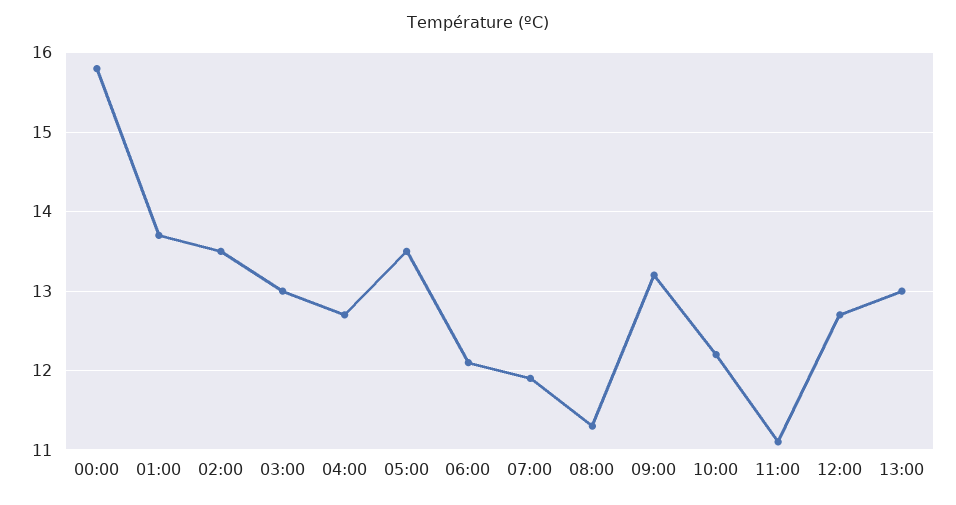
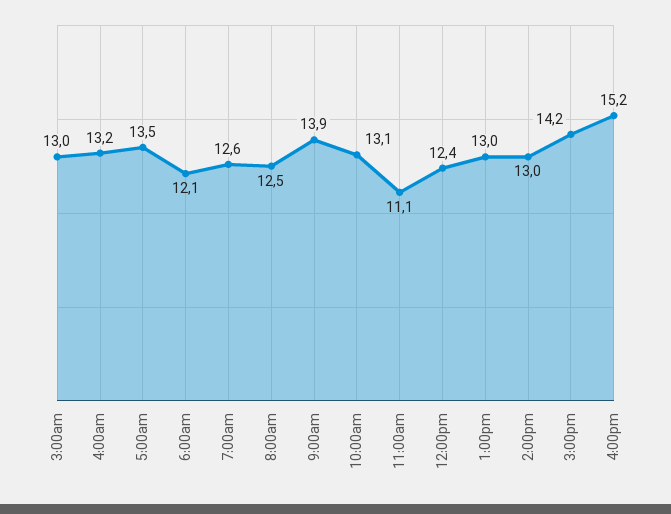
00:00: 15.8 -> none
01:00: 13.7 -> none
02:00: 13.5 -> none
04:00: 12.7 -> 13.2
07:00: 11.9 -> 12.6
08:00: 11.3 -> 12.5
09:00: 13.2 -> 13.9
10:00: 12.2 -> 13.1
12:00: 12.7 -> 12.4
2:00pm: none -> 13
3:00pm: none -> 14.2
4:00pm: none -> 15.2

